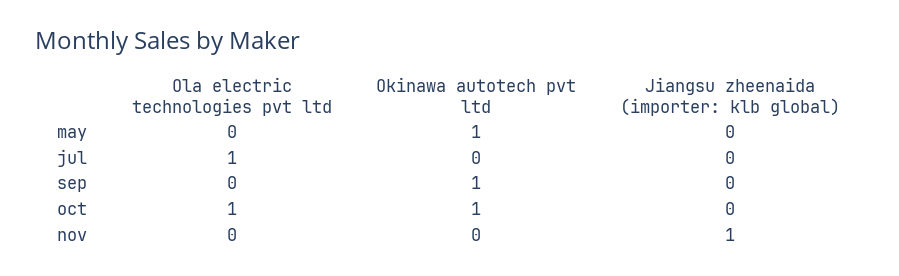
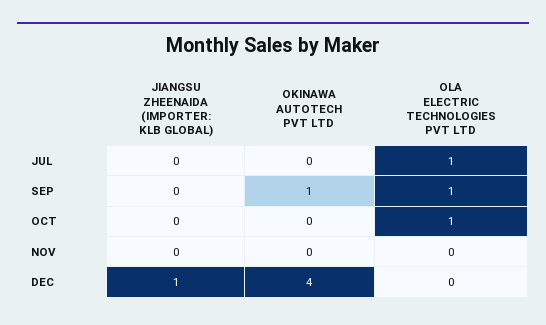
Ola electric technologies pvt ltd, may: 0 -> none
Okinawa autotech pvt ltd, may: 1 -> none
Jiangsu zheenaida (importer: klb global), may: 0 -> none
Ola electric technologies pvt ltd, sep: 0 -> 1
Okinawa autotech pvt ltd, oct: 1 -> 0
Jiangsu zheenaida (importer: klb global), nov: 1 -> 0
Jiangsu zheenaida (importer: klb global), DEC: none -> 1
Okinawa autotech pvt ltd, DEC: none -> 4
Ola electric technologies pvt ltd, DEC: none -> 0

